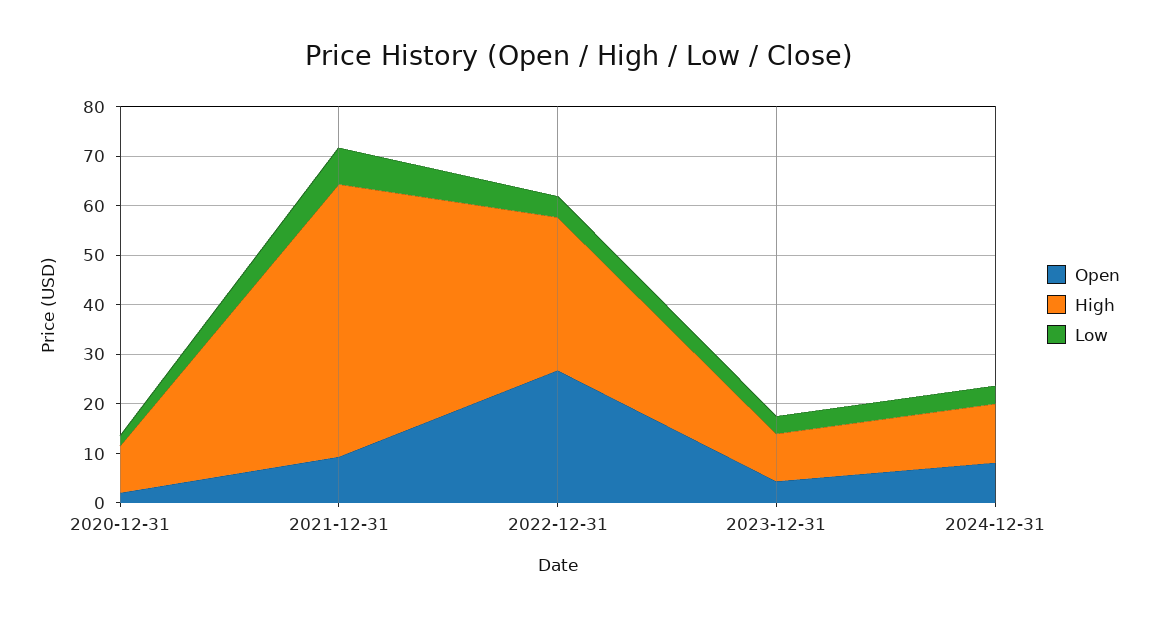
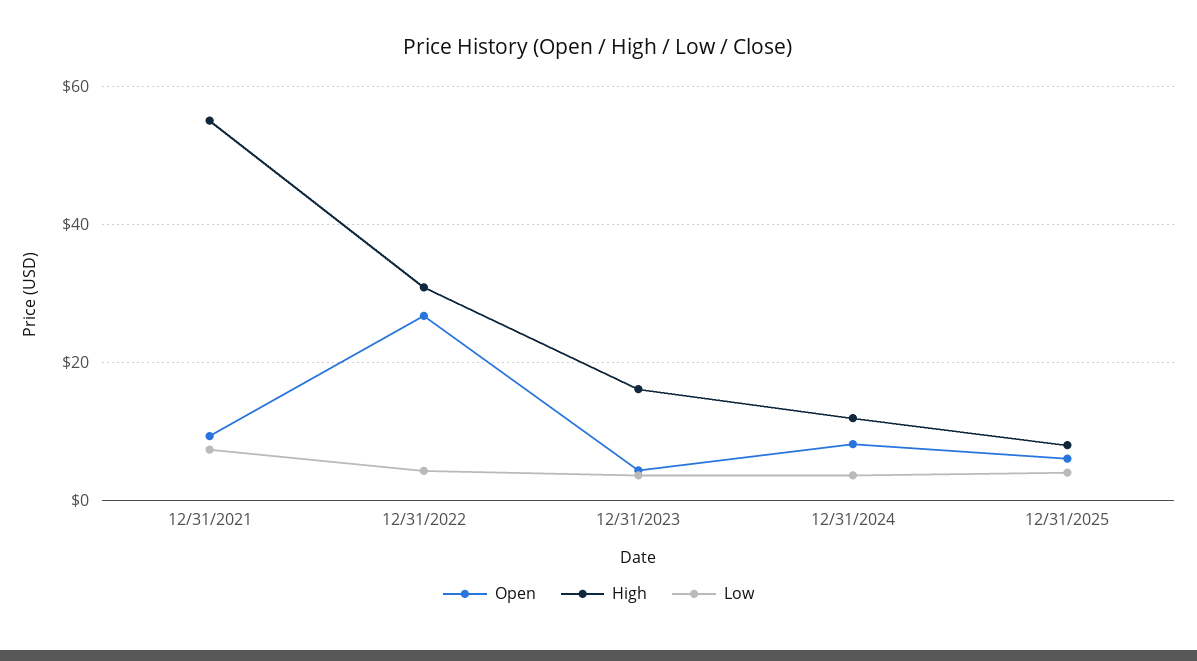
Open, 2020-12-31: 2 -> none
High, 2020-12-31: 10 -> none
Low, 2020-12-31: 2 -> none
High, 2023-12-31: 10 -> 16
Open, 12/31/2025: none -> 6
High, 12/31/2025: none -> 8
Low, 12/31/2025: none -> 4

